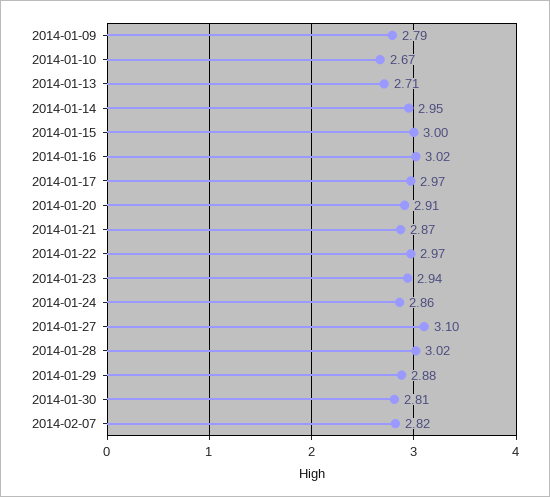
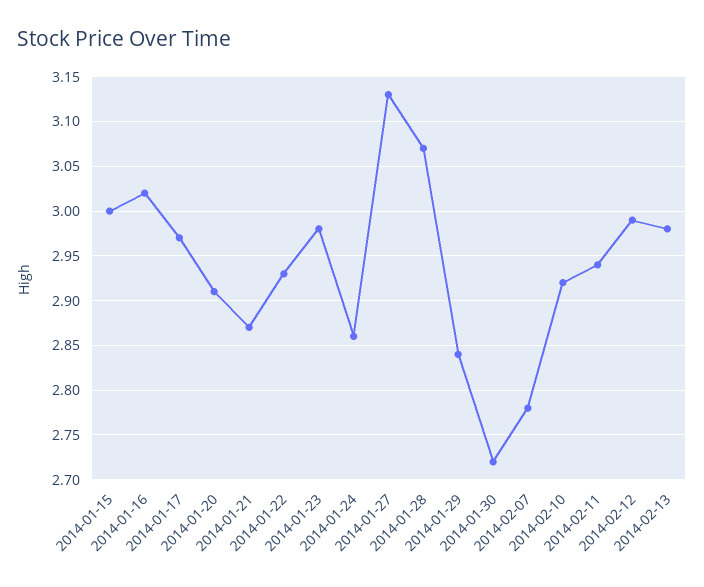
2014-01-09: 2.79 -> none
2014-01-10: 2.67 -> none
2014-01-13: 2.71 -> none
2014-01-14: 2.95 -> none
2014-01-22: 2.97 -> 2.93
2014-01-23: 2.94 -> 2.98
2014-01-27: 3.1 -> 3.13
2014-01-28: 3.02 -> 3.07
2014-01-29: 2.88 -> 2.84
2014-01-30: 2.81 -> 2.72
2014-02-07: 2.82 -> 2.78
2014-02-10: none -> 2.92
2014-02-11: none -> 2.94
2014-02-12: none -> 2.99
2014-02-13: none -> 2.98

